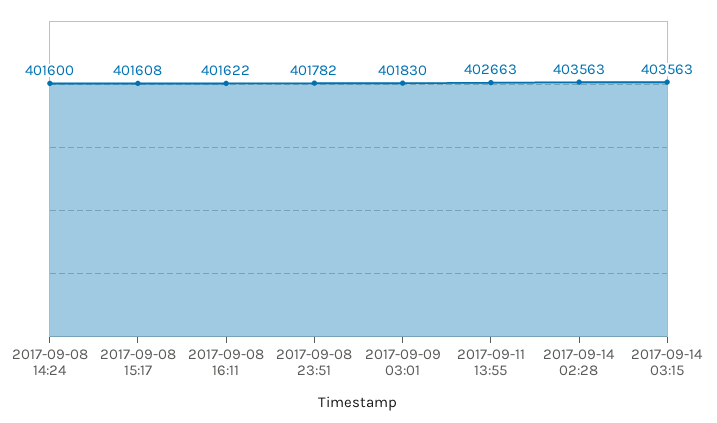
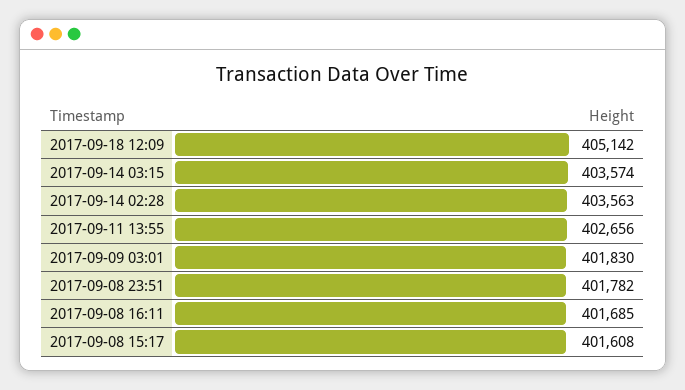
2017-09-08 14:24: 401600 -> none
2017-09-08 16:11: 401622 -> 401685
2017-09-11 13:55: 402663 -> 402656
2017-09-14 03:15: 403563 -> 403574
2017-09-18 12:09: none -> 405142

